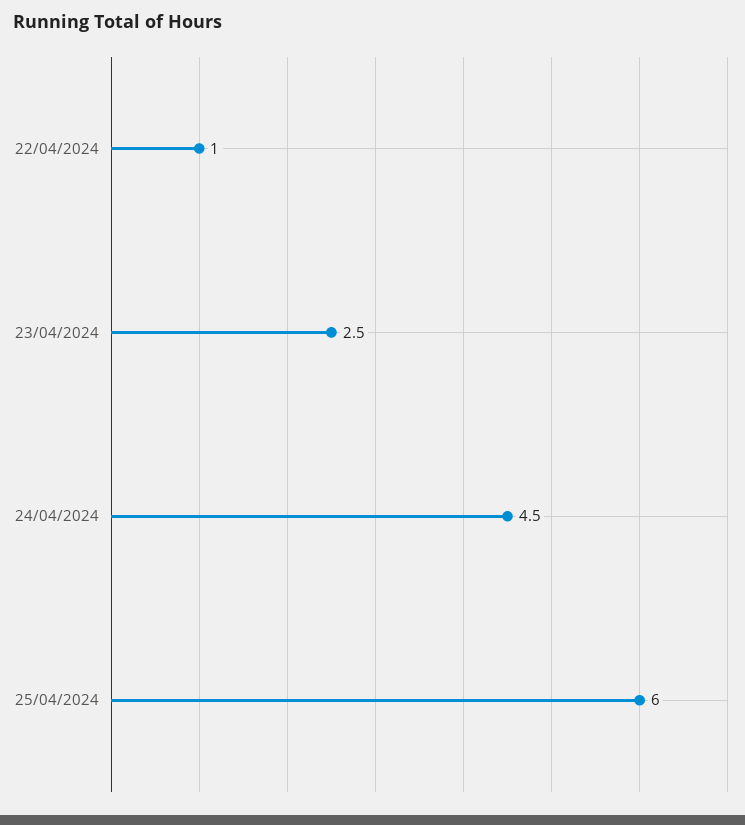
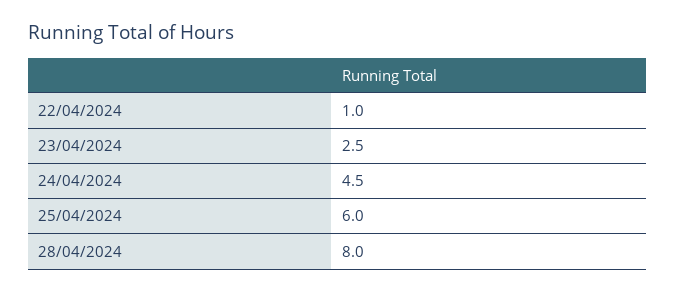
28/04/2024: none -> 8

